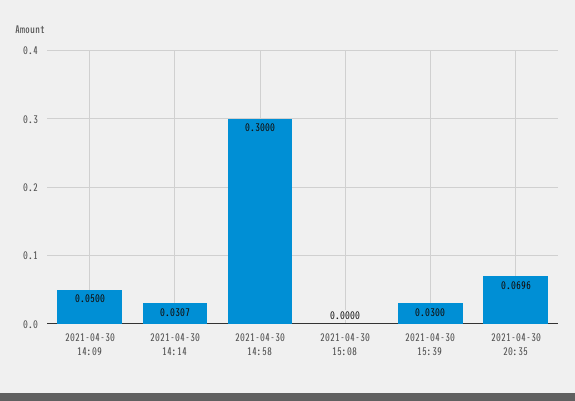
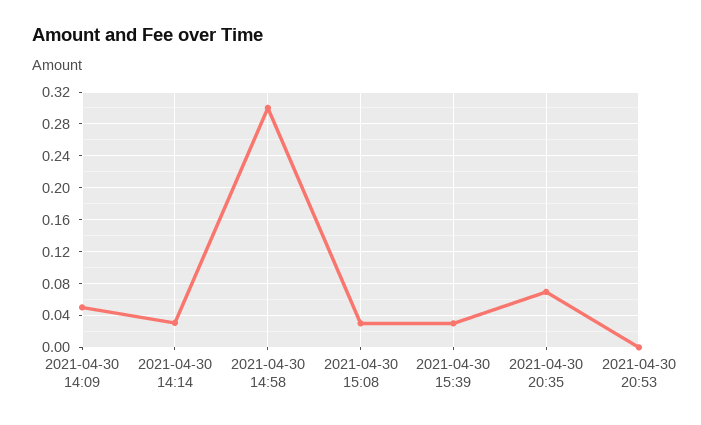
2021-04-30 15:08: 0 -> 0.03
2021-04-30 20:53: none -> 0

